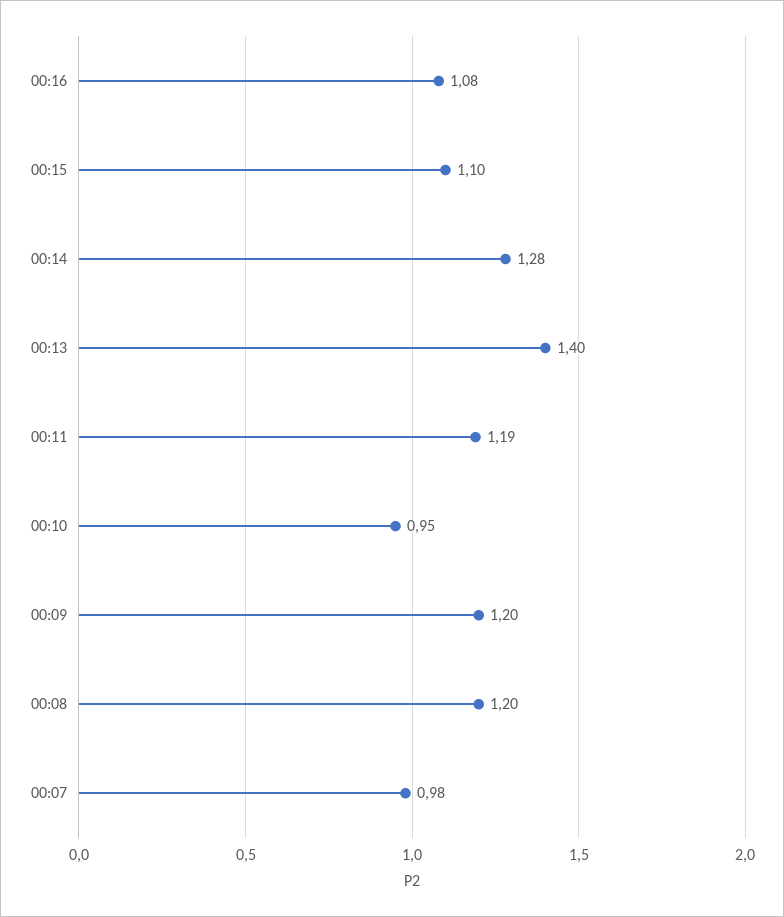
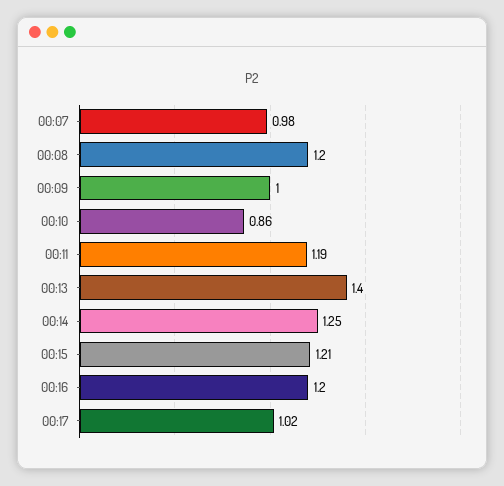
00:16: 1.08 -> 1.2
00:15: 1.1 -> 1.21
00:14: 1.28 -> 1.25
00:10: 0.95 -> 0.86
00:09: 1.2 -> 1
00:17: none -> 1.02

